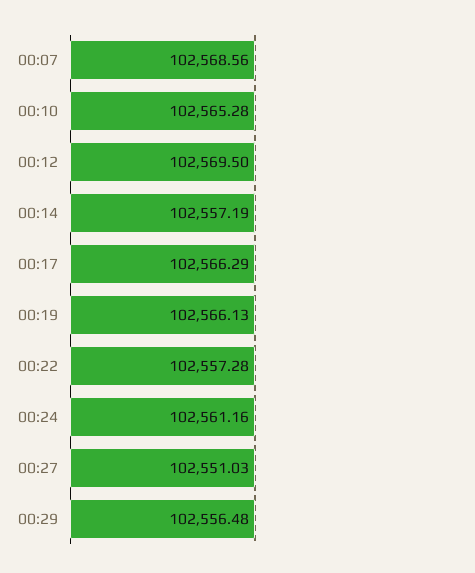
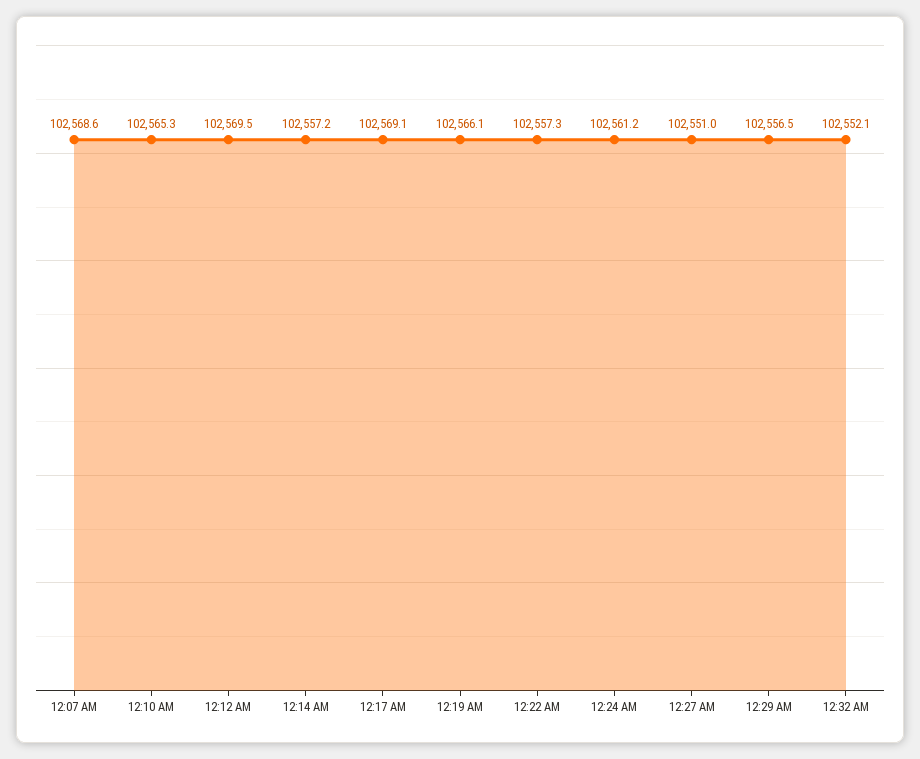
00:17: 102566.29 -> 102569.1
12:32 AM: none -> 102552.1

